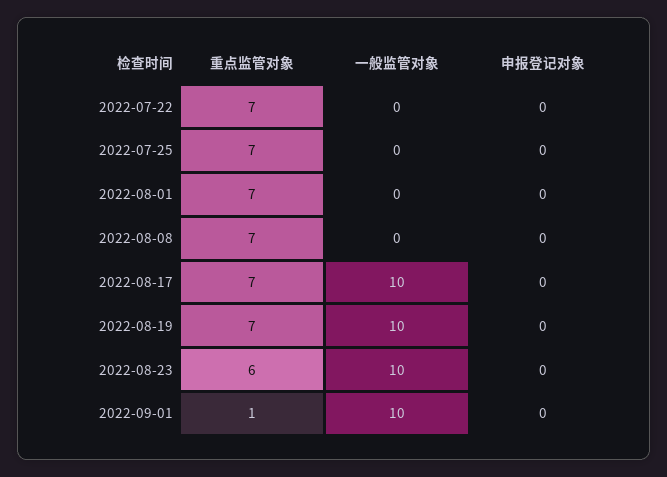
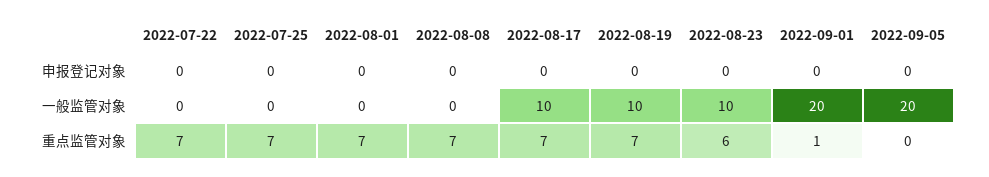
一般监管对象, 2022-09-01: 10 -> 20
申报登记对象, 2022-09-05: none -> 0
一般监管对象, 2022-09-05: none -> 20
重点监管对象, 2022-09-05: none -> 0

